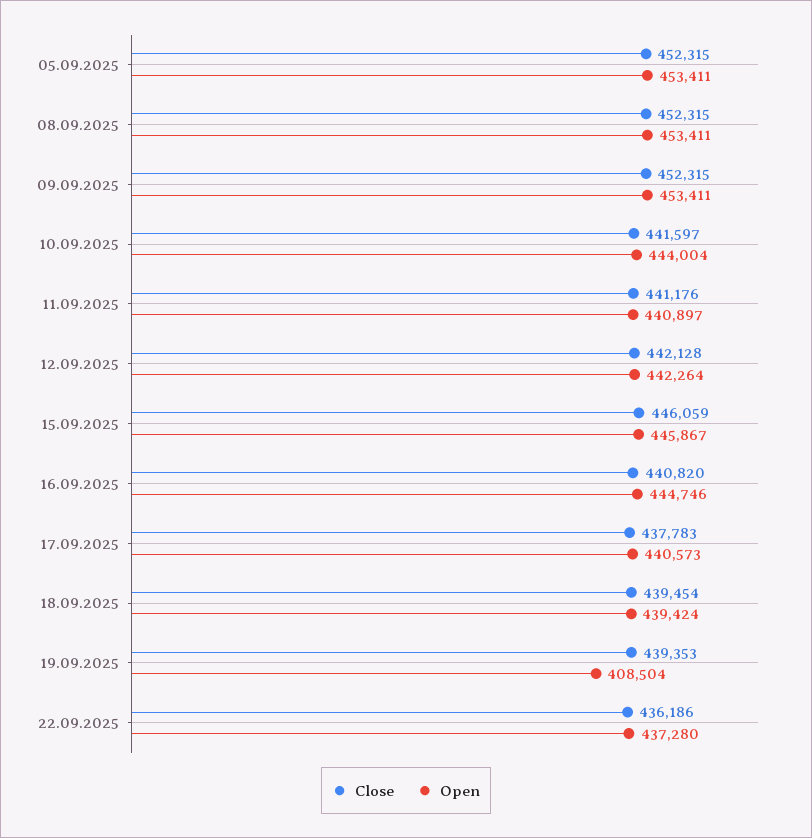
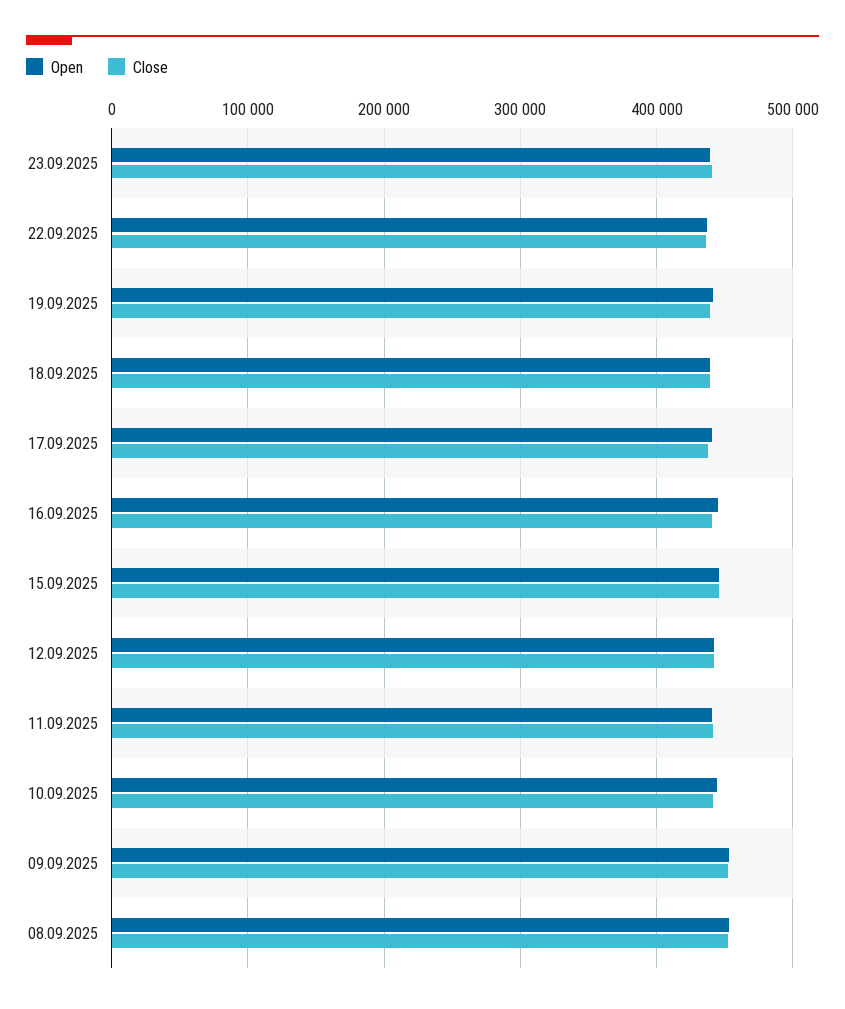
Close, 05.09.2025: 452315 -> none
Open, 05.09.2025: 453411 -> none
Open, 19.09.2025: 408504 -> 440000
Open, 23.09.2025: none -> 440000
Close, 23.09.2025: none -> 440000

